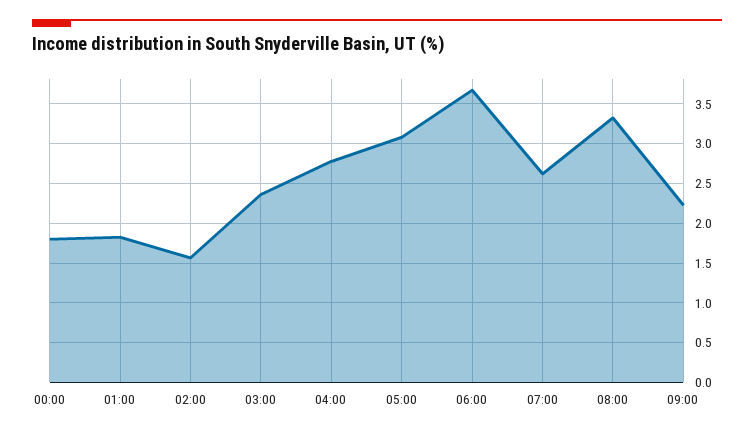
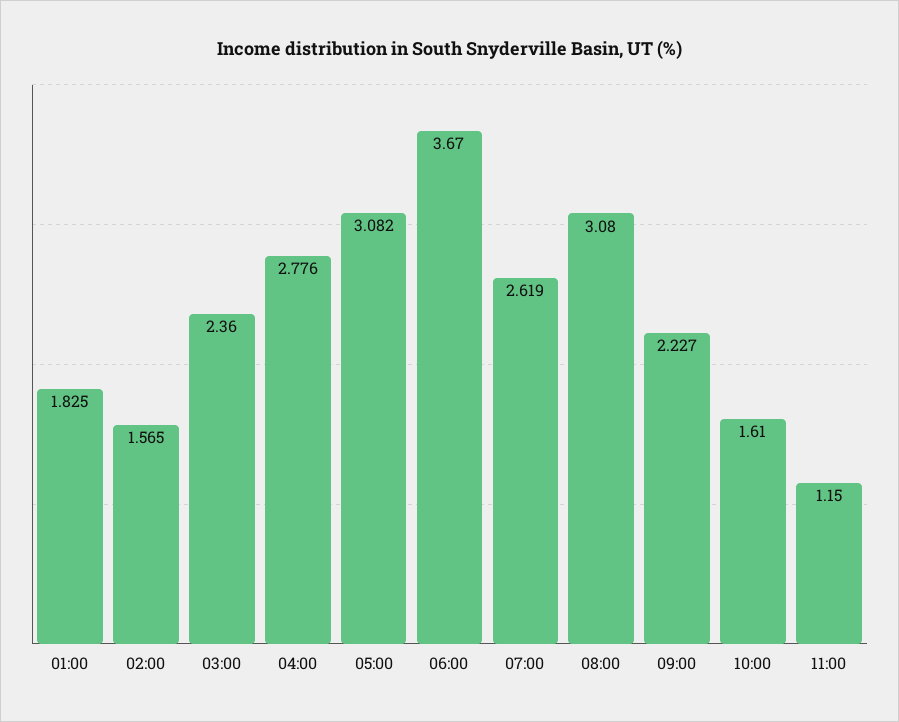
00:00: 1.8 -> none
08:00: 3.3 -> 3.08
10:00: none -> 1.61
11:00: none -> 1.15

